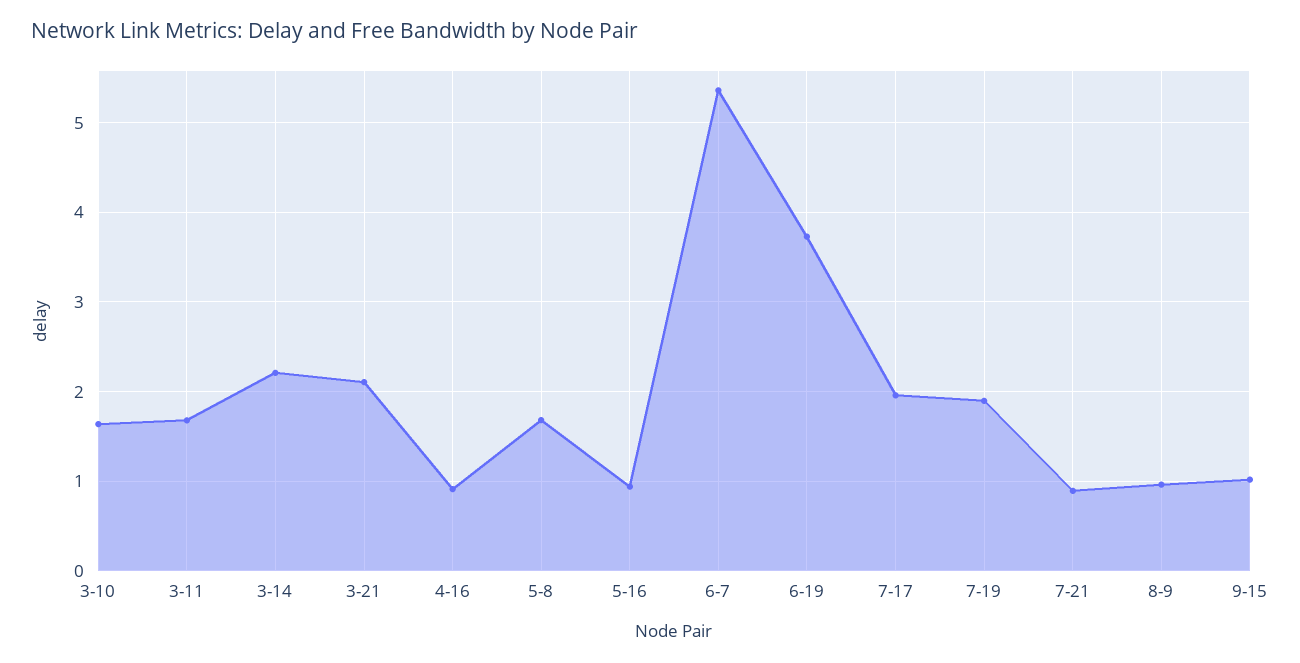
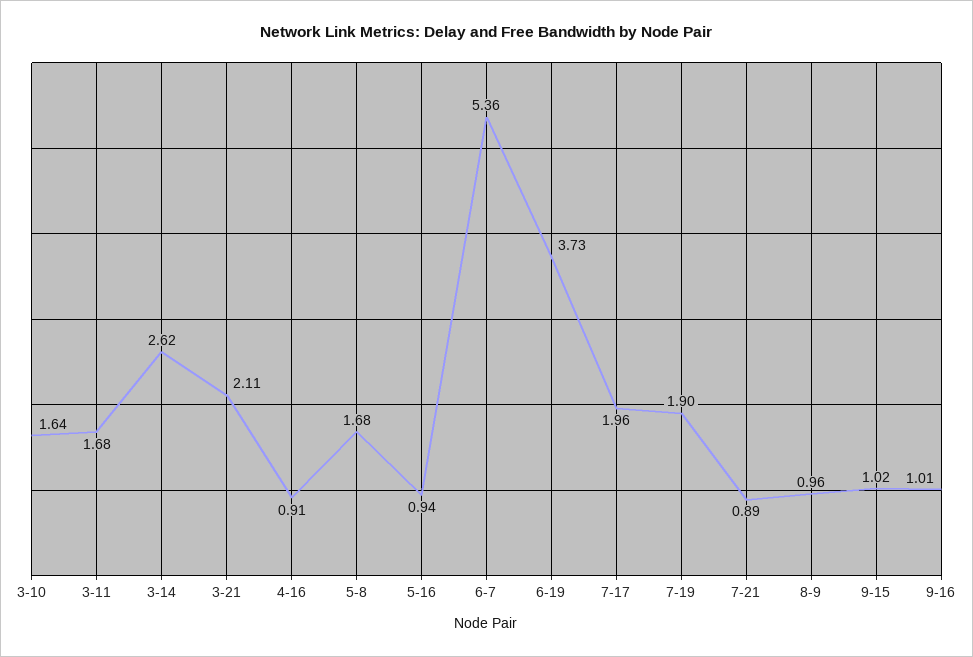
3-14: 2.2 -> 2.62
9-16: none -> 1.01

